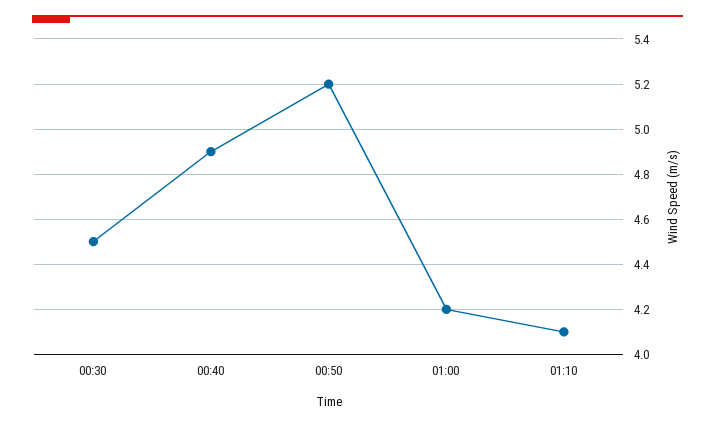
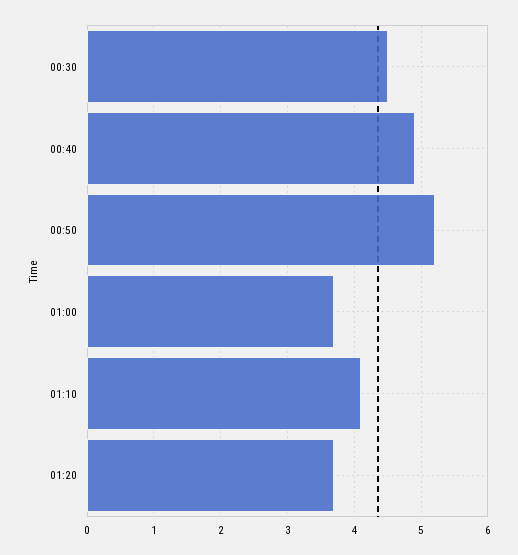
01:00: 4.2 -> 3.7
01:20: none -> 3.7

